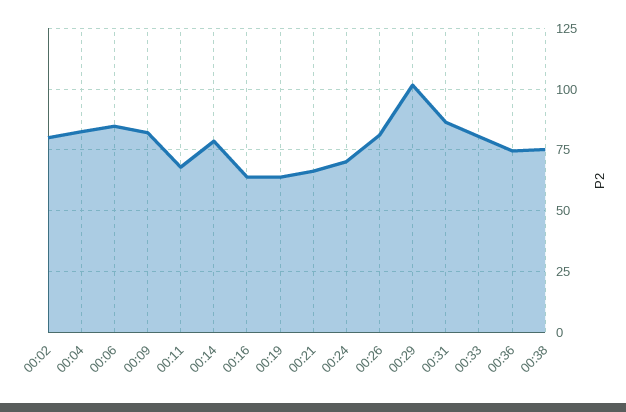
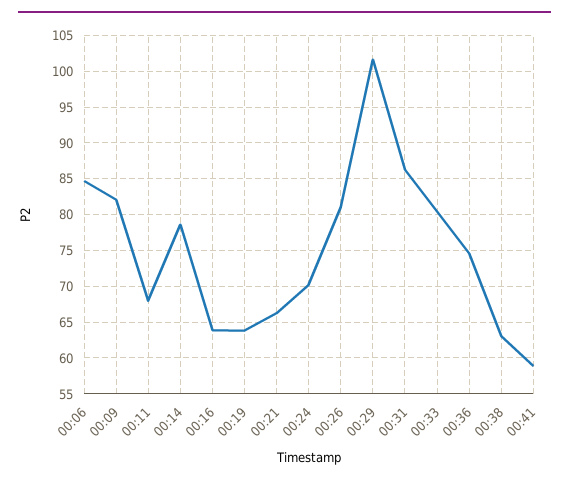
00:02: 80 -> none
00:04: 82.5 -> none
00:38: 75 -> 63
00:41: none -> 59

